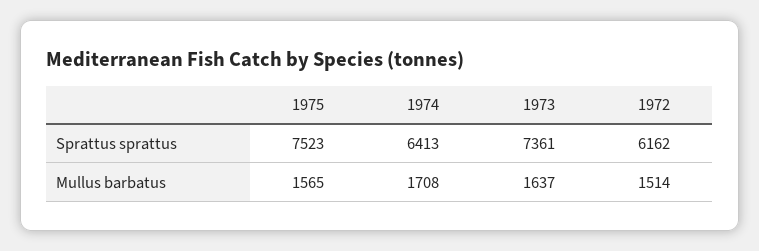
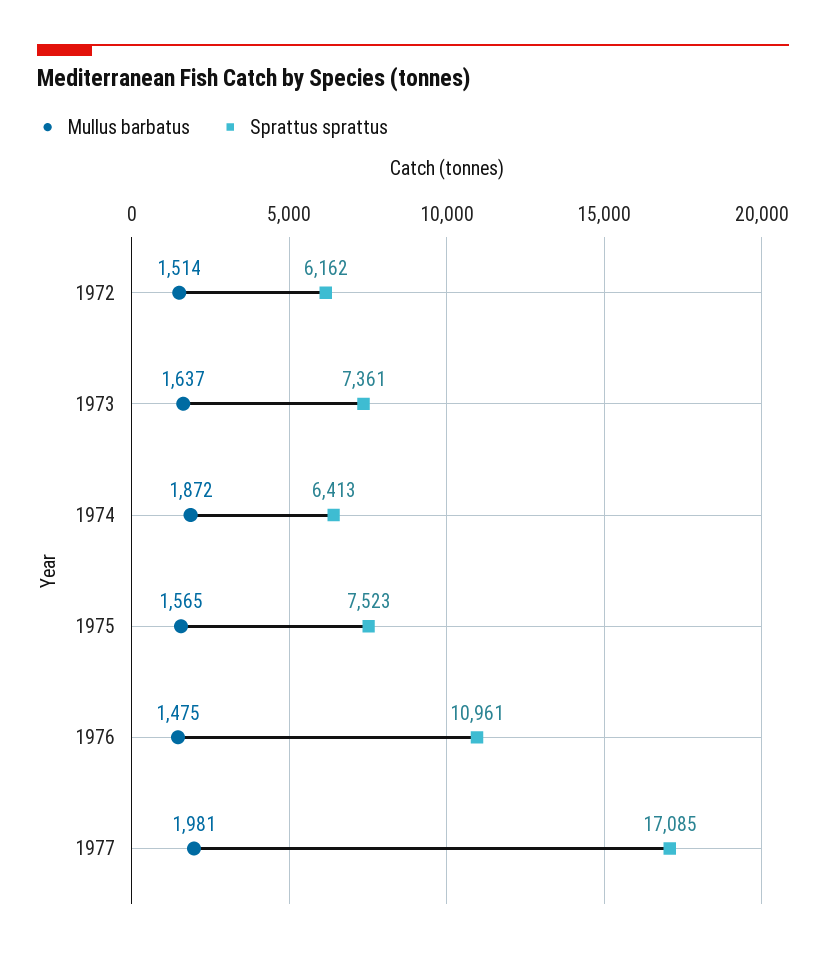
Mullus barbatus, 1974: 1708 -> 1872
Mullus barbatus, 1976: none -> 1475
Sprattus sprattus, 1976: none -> 10961
Mullus barbatus, 1977: none -> 1981
Sprattus sprattus, 1977: none -> 17085

